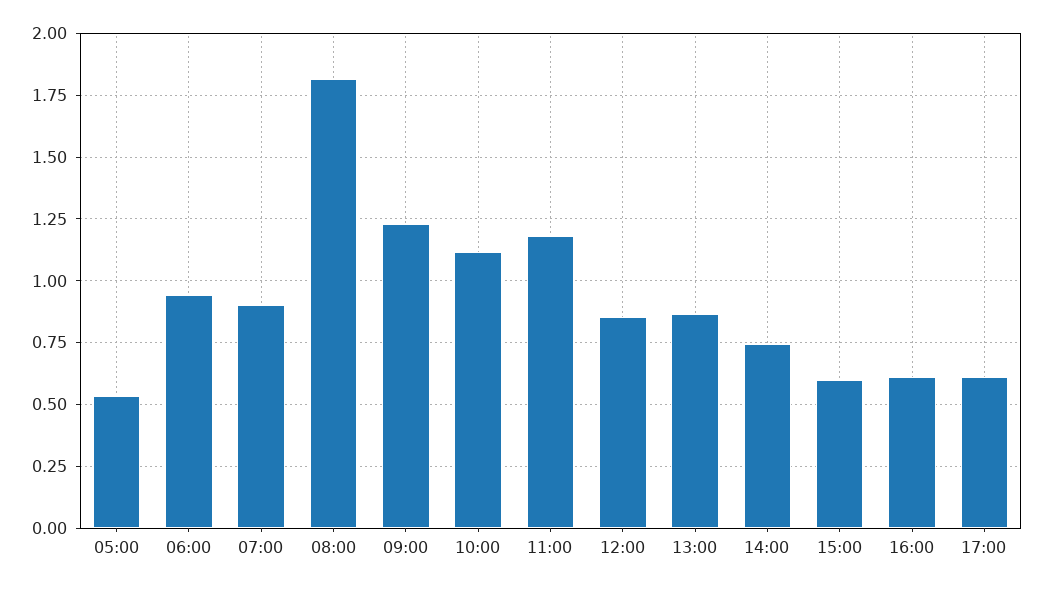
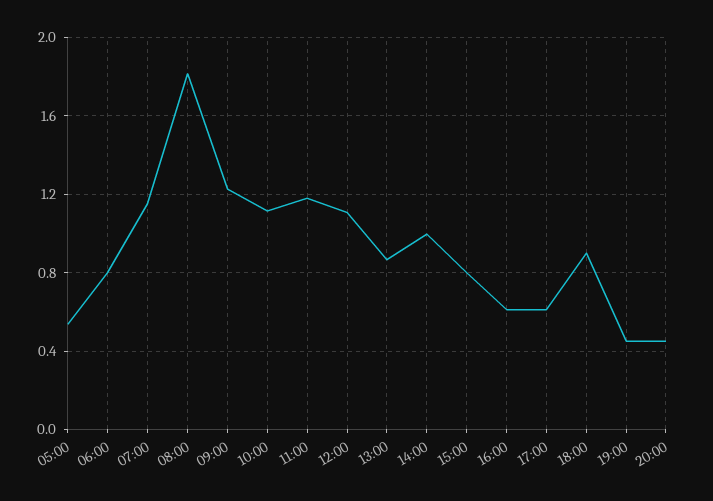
06:00: 0.95 -> 0.8
07:00: 0.9 -> 1.15
12:00: 0.85 -> 1.1
14:00: 0.75 -> 1
15:00: 0.6 -> 0.8
18:00: none -> 0.9
19:00: none -> 0.45
20:00: none -> 0.45

